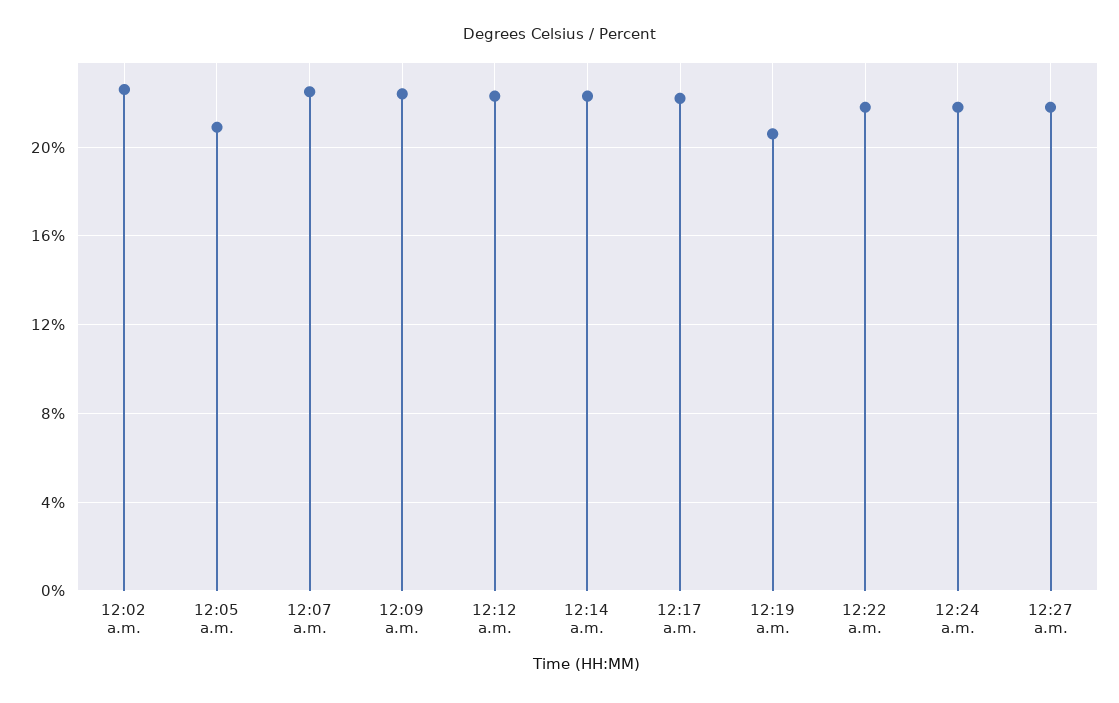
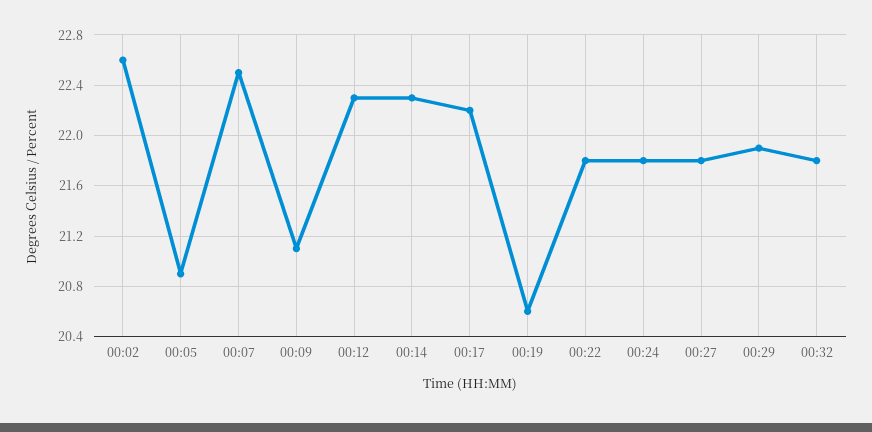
12:09 a.m.: 22.5 -> 21.1
00:29: none -> 21.9
00:32: none -> 21.8

